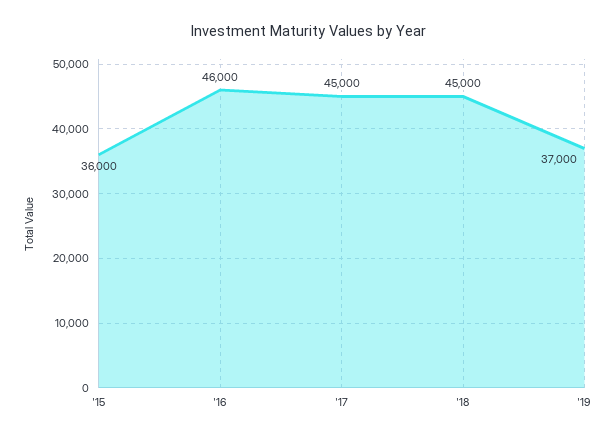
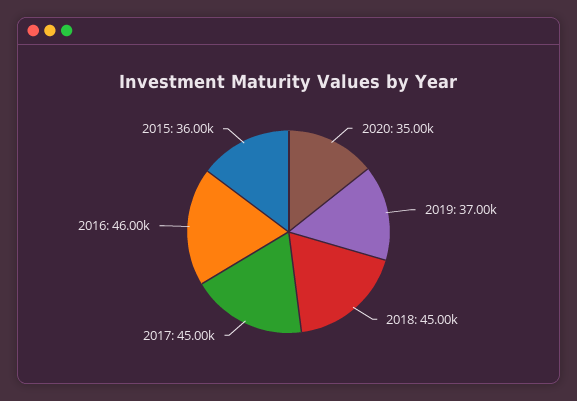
2020: none -> 35000

